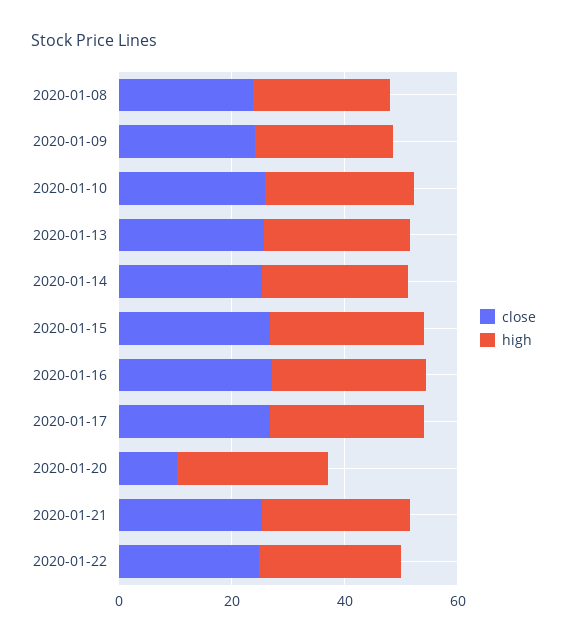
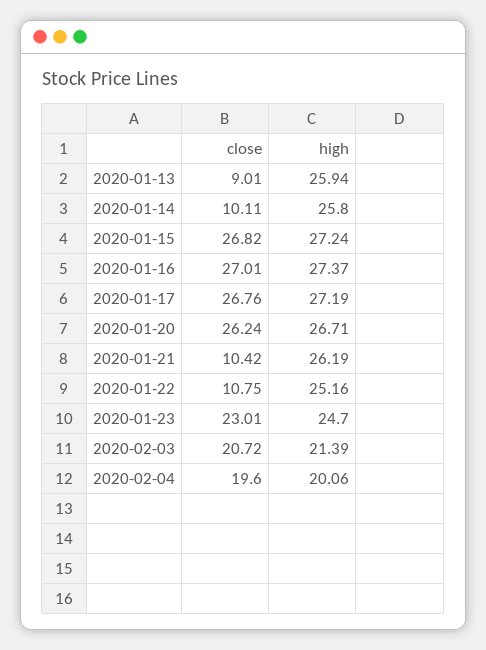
close, 2020-01-08: 25 -> none
high, 2020-01-08: 25 -> none
close, 2020-01-09: 25 -> none
high, 2020-01-09: 25 -> none
close, 2020-01-10: 25 -> none
high, 2020-01-10: 25 -> none
close, 2020-01-13: 25 -> 9.01
close, 2020-01-14: 25 -> 10.11
close, 2020-01-20: 10 -> 26.24
close, 2020-01-21: 25 -> 10.42
close, 2020-01-22: 25 -> 10.75
close, 2020-01-23: none -> 23.01
high, 2020-01-23: none -> 24.7
close, 2020-02-03: none -> 20.72
high, 2020-02-03: none -> 21.39
close, 2020-02-04: none -> 19.6
high, 2020-02-04: none -> 20.06

